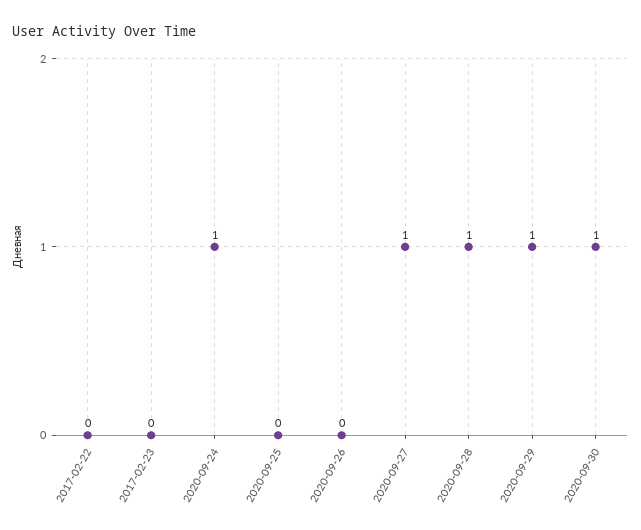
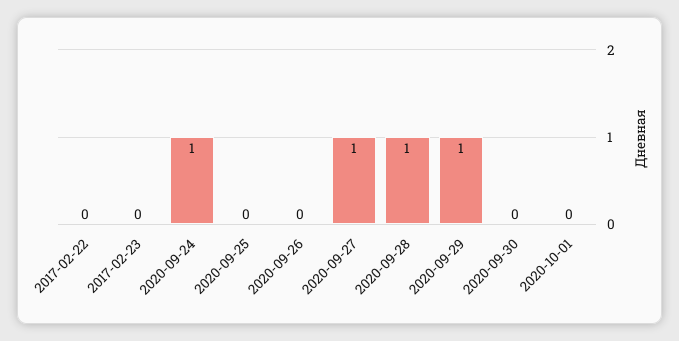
2020-09-30: 1 -> 0
2020-10-01: none -> 0

